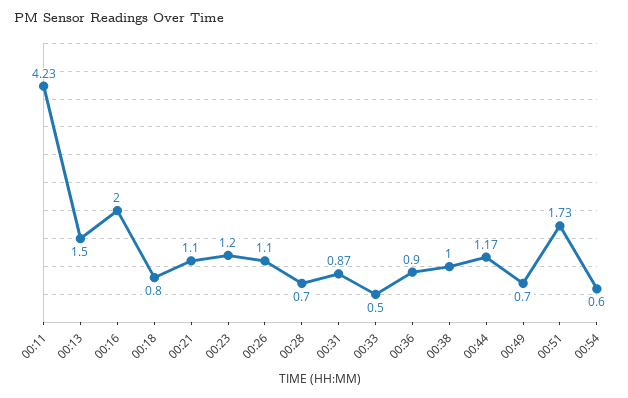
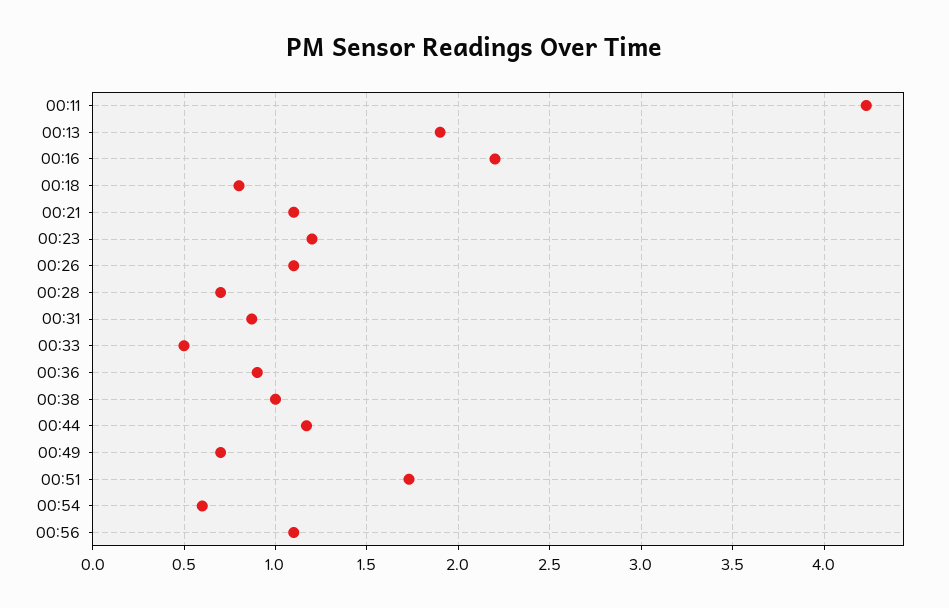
00:13: 1.5 -> 1.9
00:16: 2 -> 2.2
00:56: none -> 1.1

